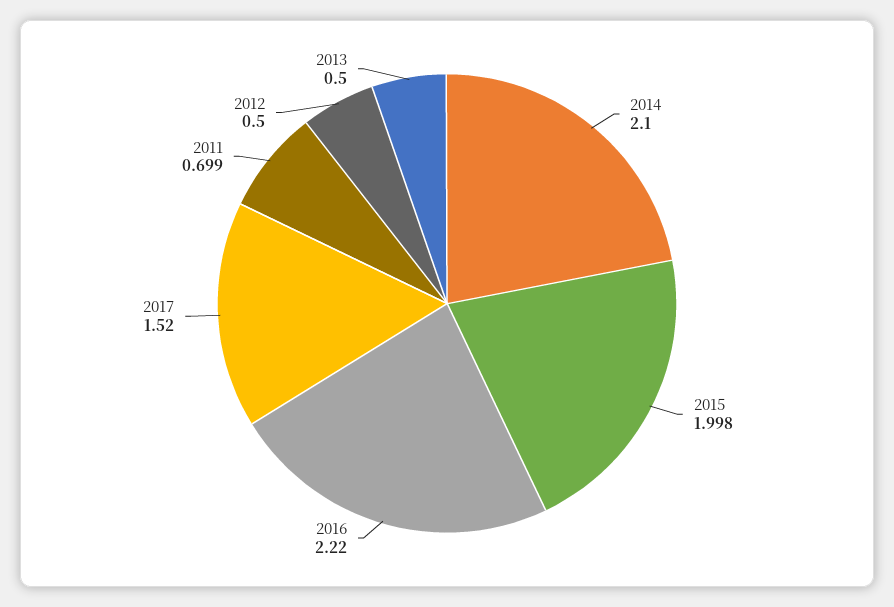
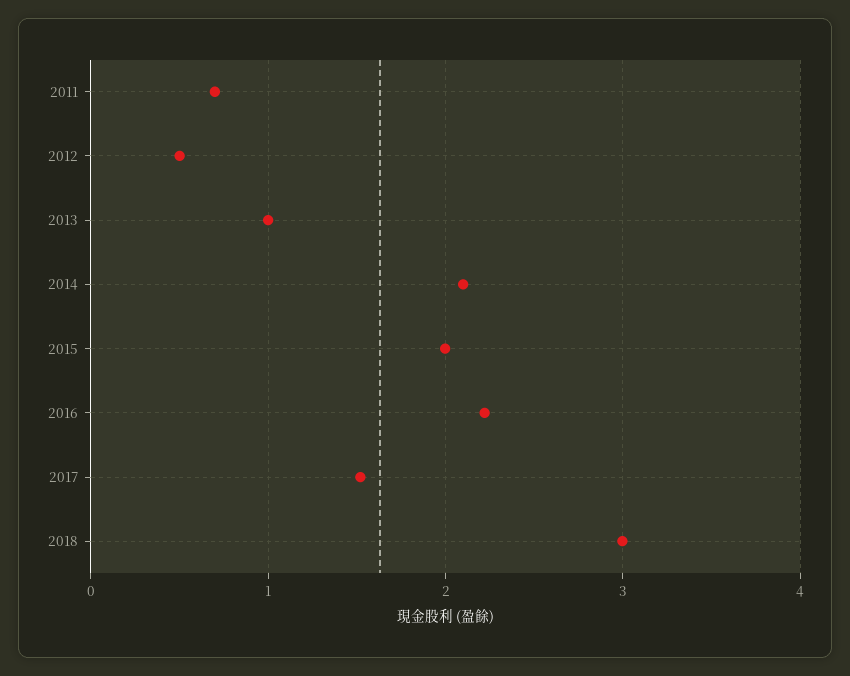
2013: 0.5 -> 1
2018: none -> 3

